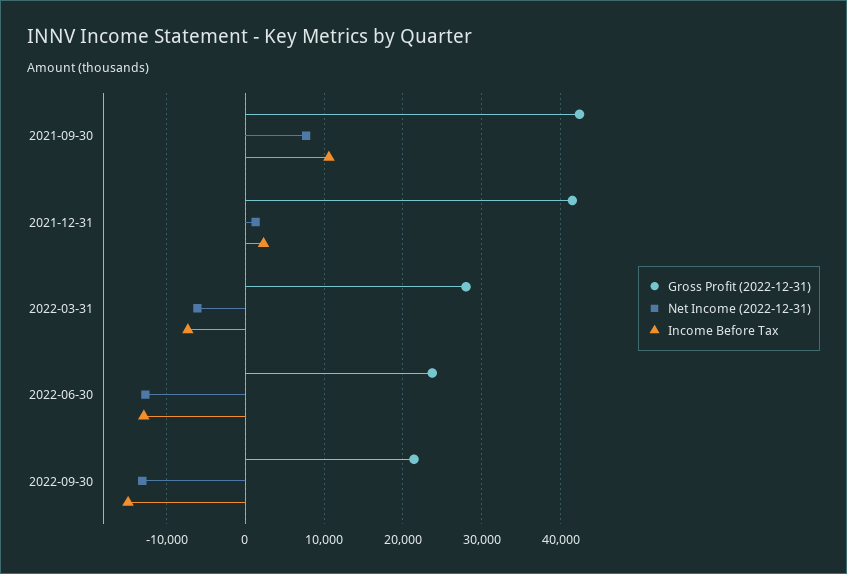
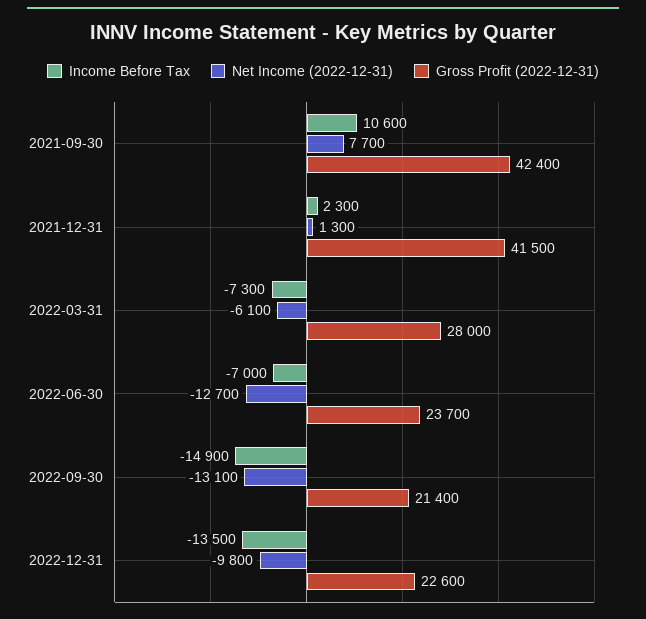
Income Before Tax, 2022-06-30: -13000 -> -7000
Income Before Tax, 2022-12-31: none -> -13500
Net Income (2022-12-31), 2022-12-31: none -> -9800
Gross Profit (2022-12-31), 2022-12-31: none -> 22600

